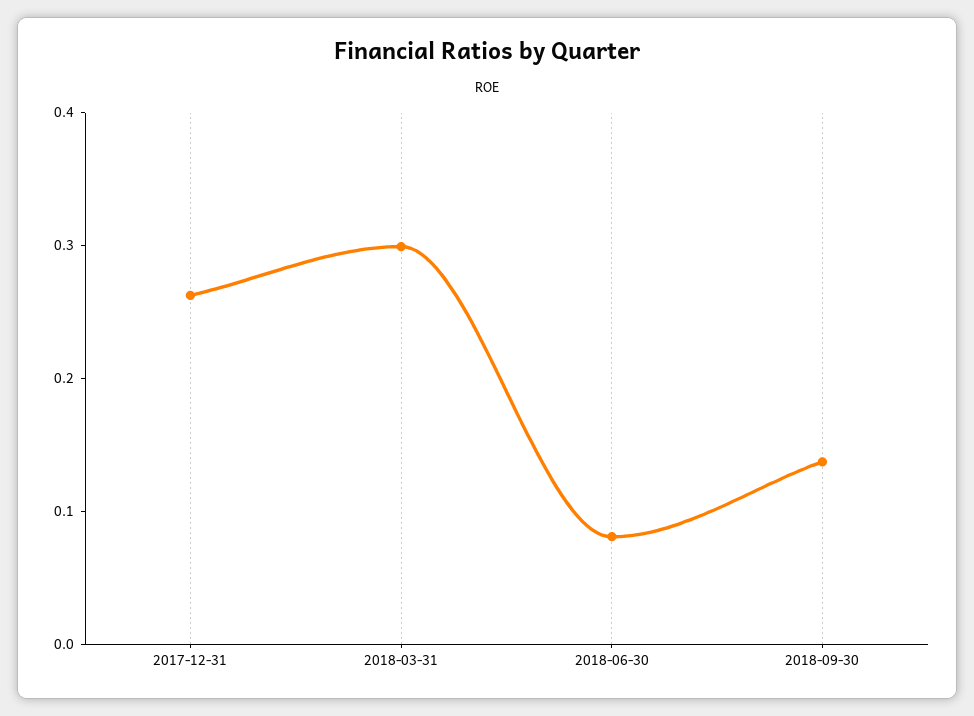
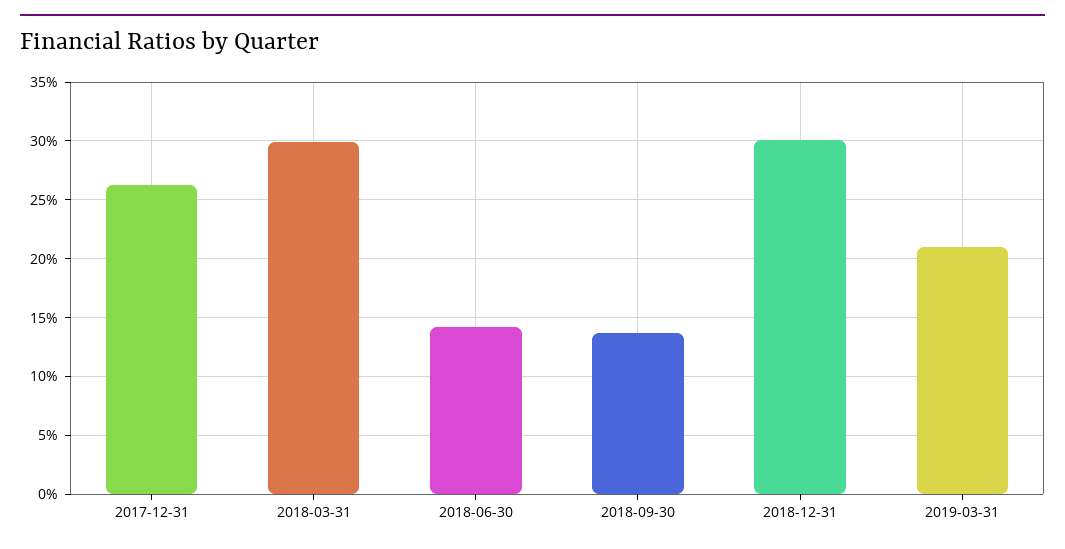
2018-06-30: 0.08 -> 0.14
2018-12-31: none -> 0.3
2019-03-31: none -> 0.21

